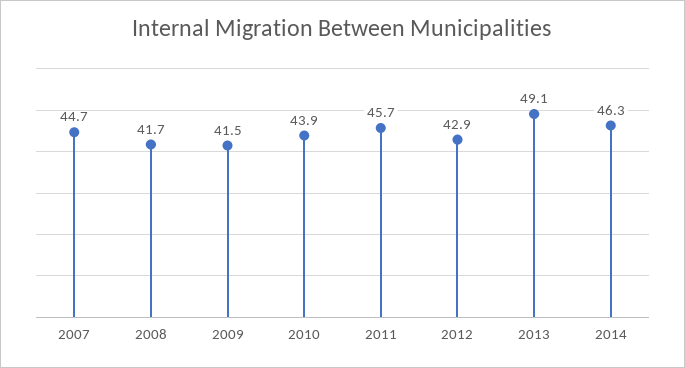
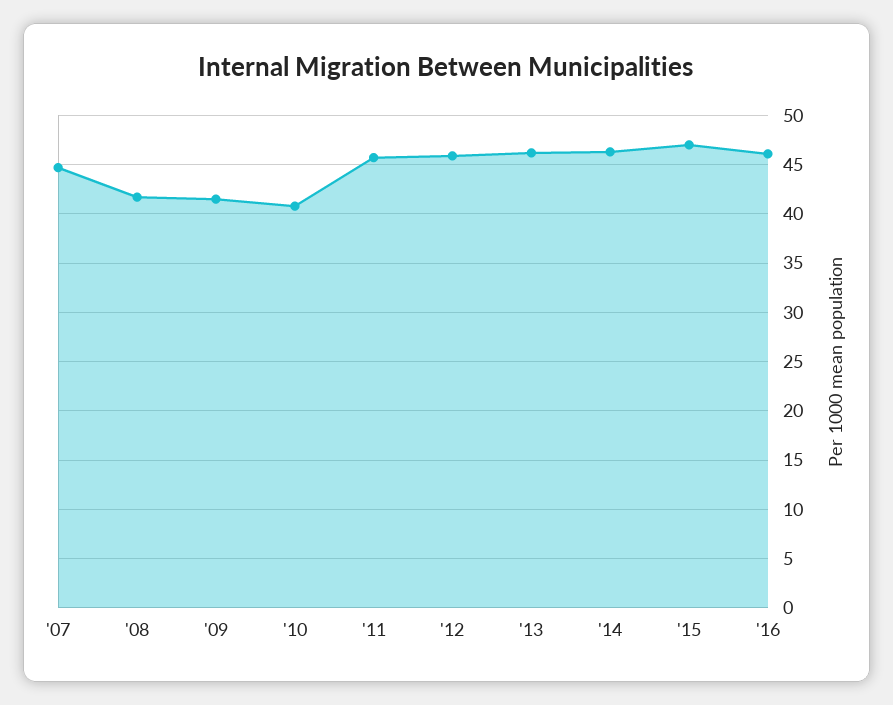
2010: 43.9 -> 41
2012: 42.9 -> 46
2013: 49.1 -> 46
'15: none -> 47
'16: none -> 46

